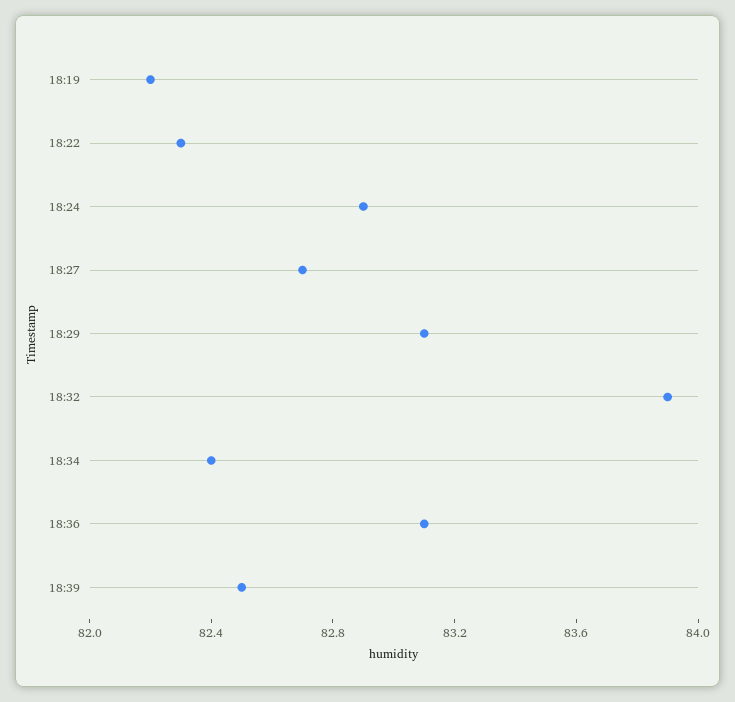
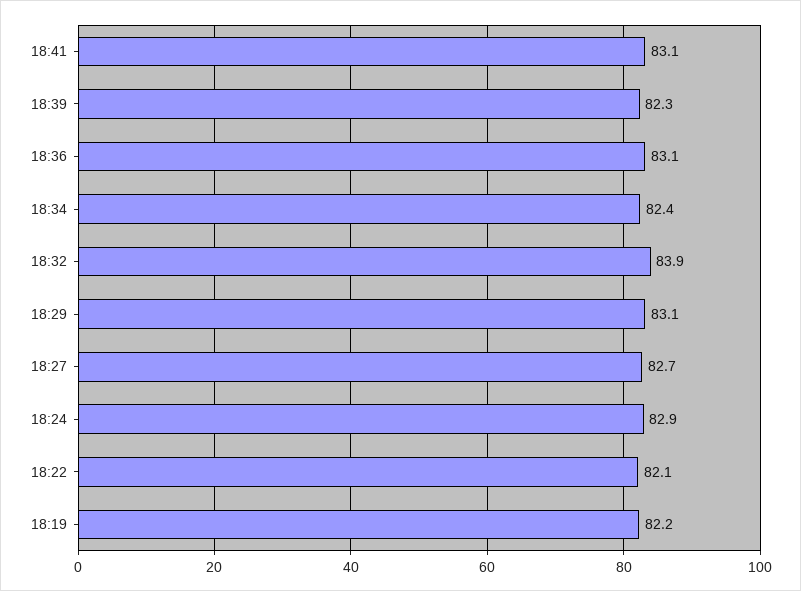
18:22: 82.3 -> 82.1
18:39: 82.5 -> 82.3
18:41: none -> 83.1

